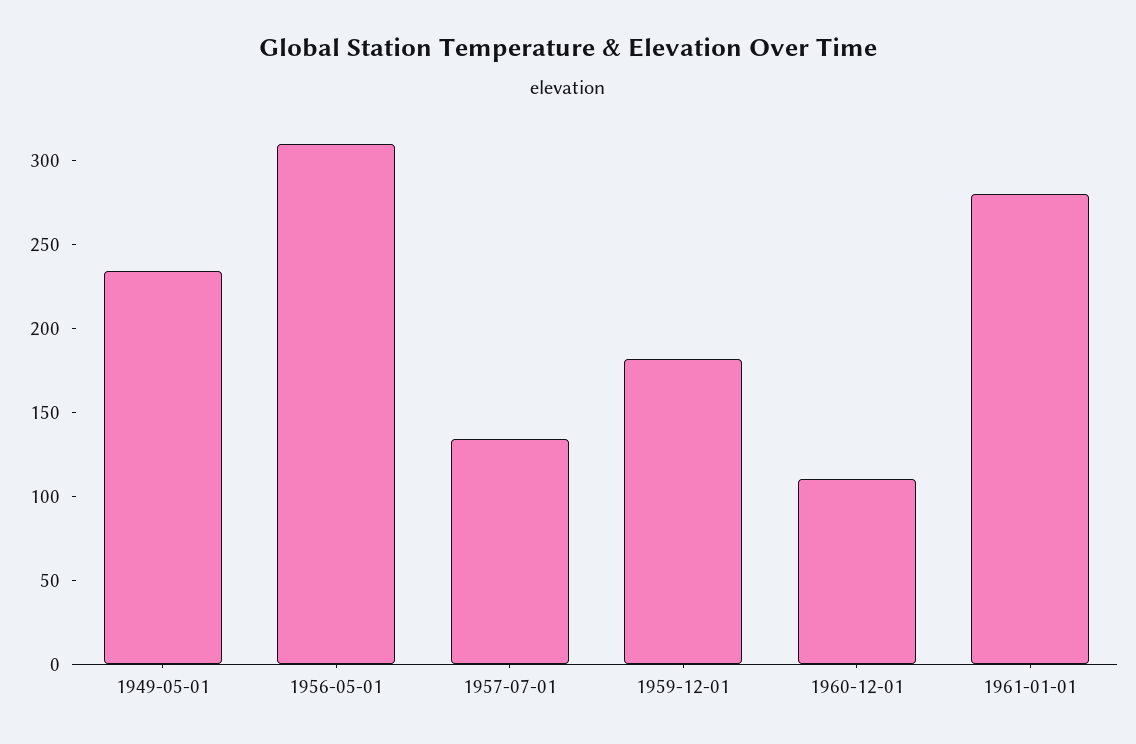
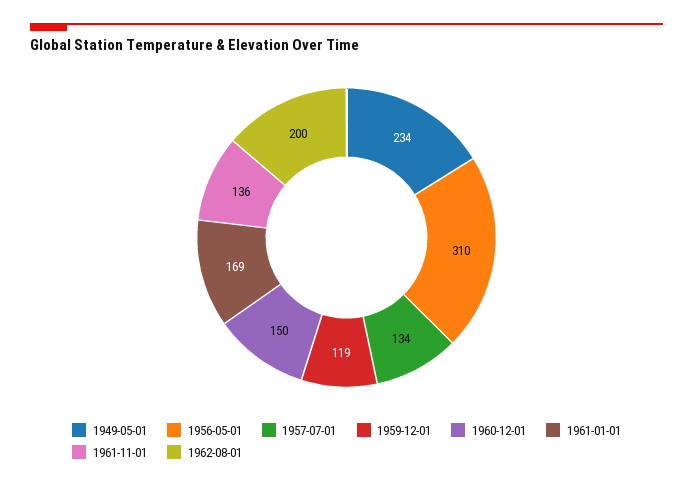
1959-12-01: 180 -> 119
1960-12-01: 110 -> 150
1961-01-01: 280 -> 169
1961-11-01: none -> 136
1962-08-01: none -> 200

